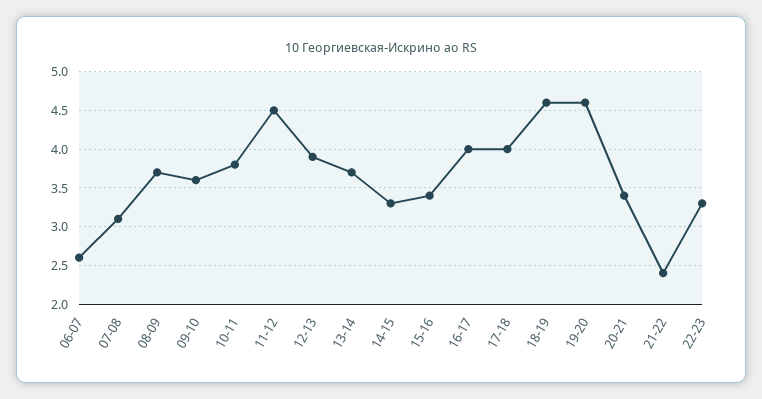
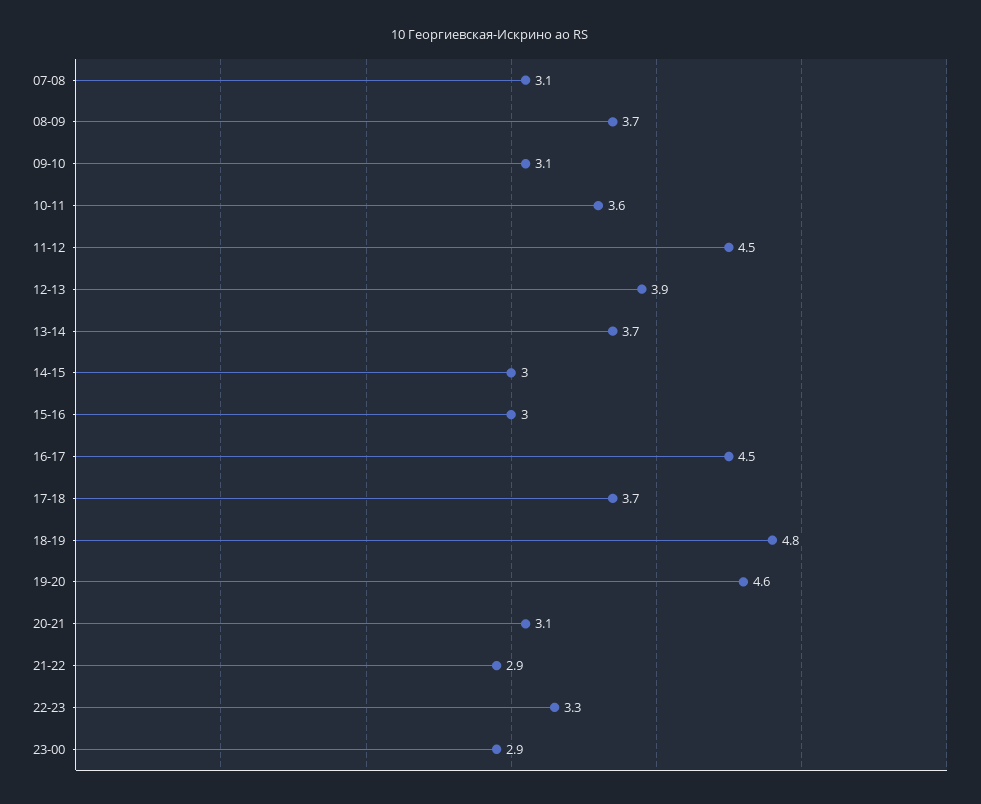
06-07: 2.6 -> none
09-10: 3.6 -> 3.1
10-11: 3.8 -> 3.6
14-15: 3.3 -> 3
15-16: 3.4 -> 3
16-17: 4 -> 4.5
17-18: 4 -> 3.7
18-19: 4.6 -> 4.8
20-21: 3.4 -> 3.1
21-22: 2.4 -> 2.9
23-00: none -> 2.9

